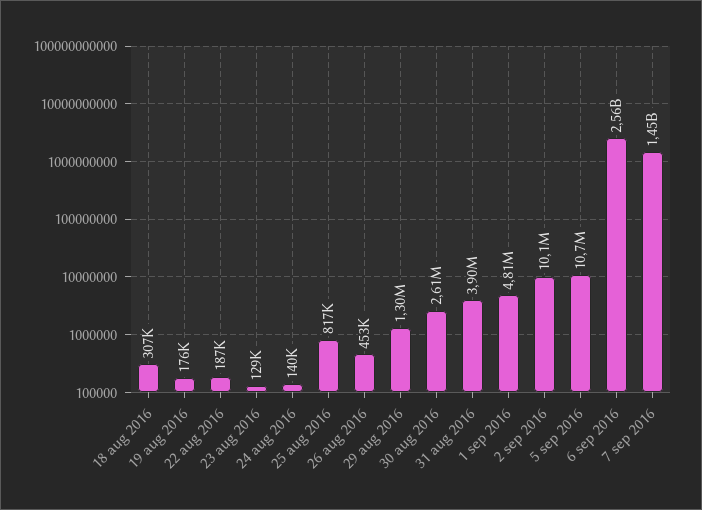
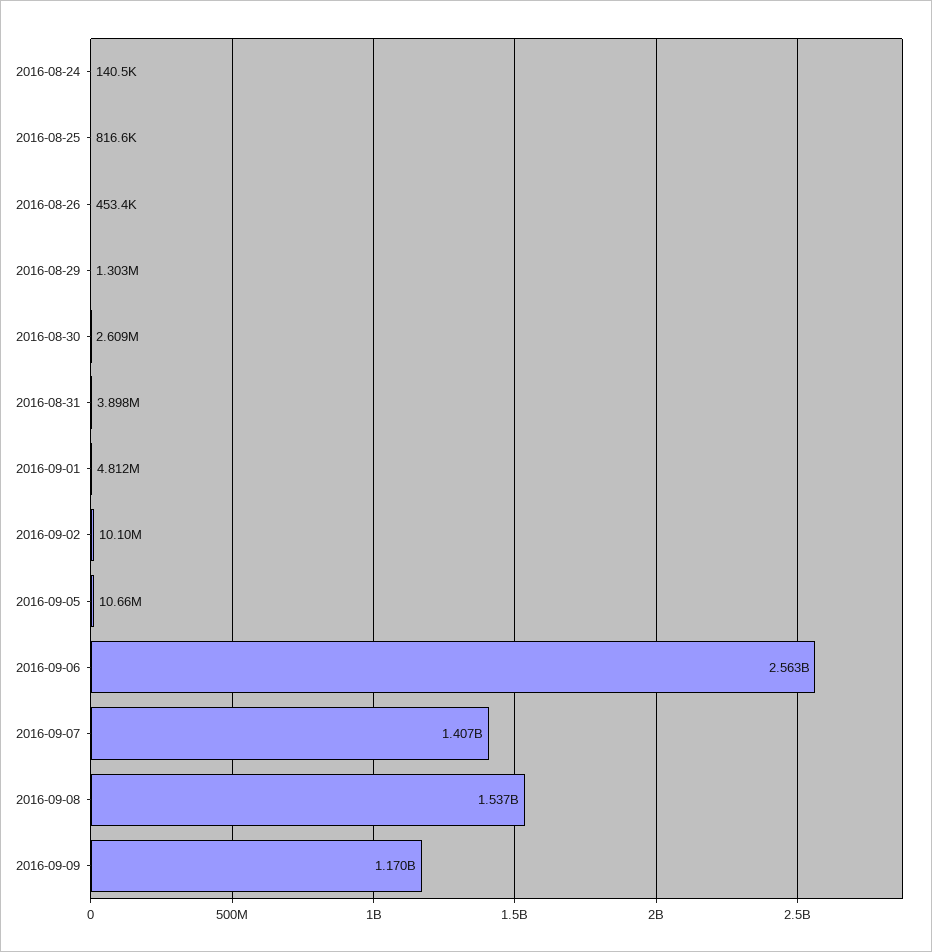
18 aug 2016: 307000 -> none
19 aug 2016: 176000 -> none
22 aug 2016: 187000 -> none
23 aug 2016: 129000 -> none
7 sep 2016: 1450000000 -> 1407000000
2016-09-08: none -> 1537000000
2016-09-09: none -> 1170000000

